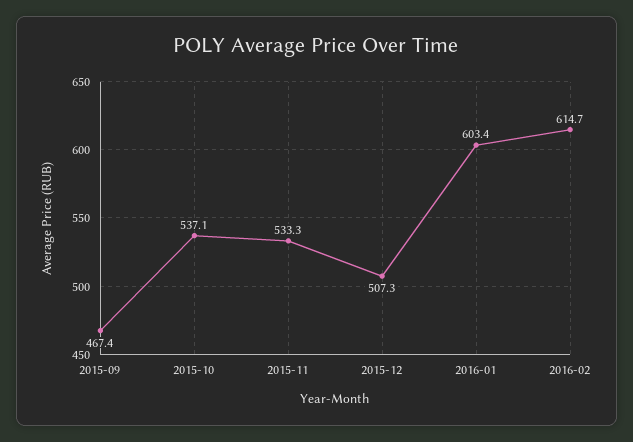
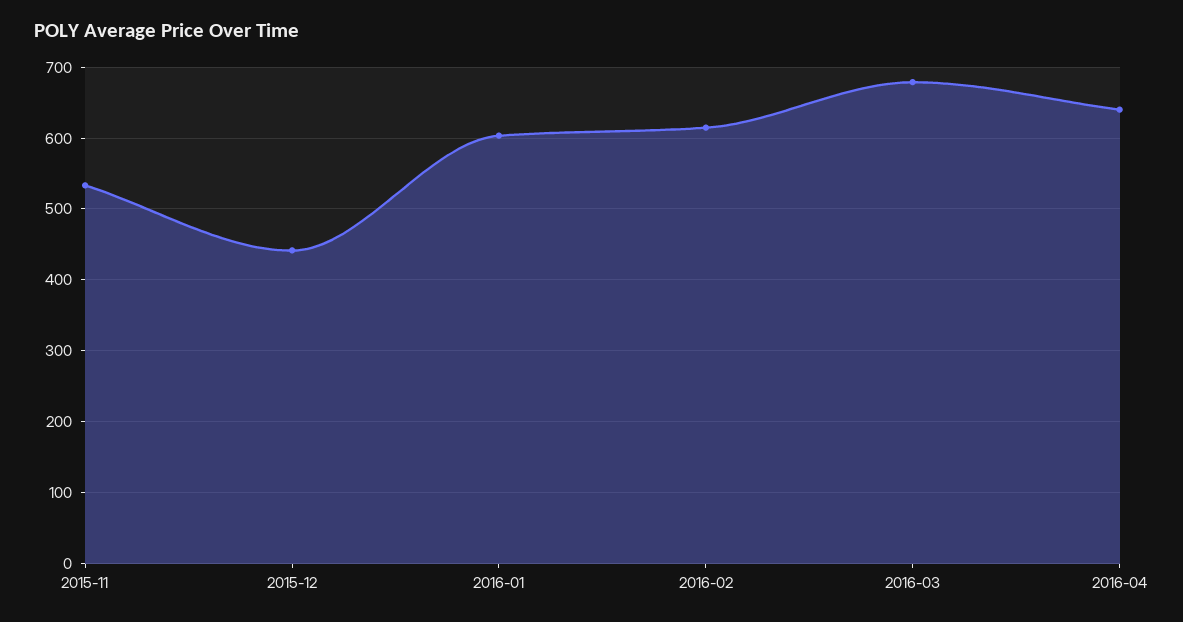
2015-09: 467.4 -> none
2015-10: 537.1 -> none
2015-12: 507.3 -> 440
2016-03: none -> 680
2016-04: none -> 640

